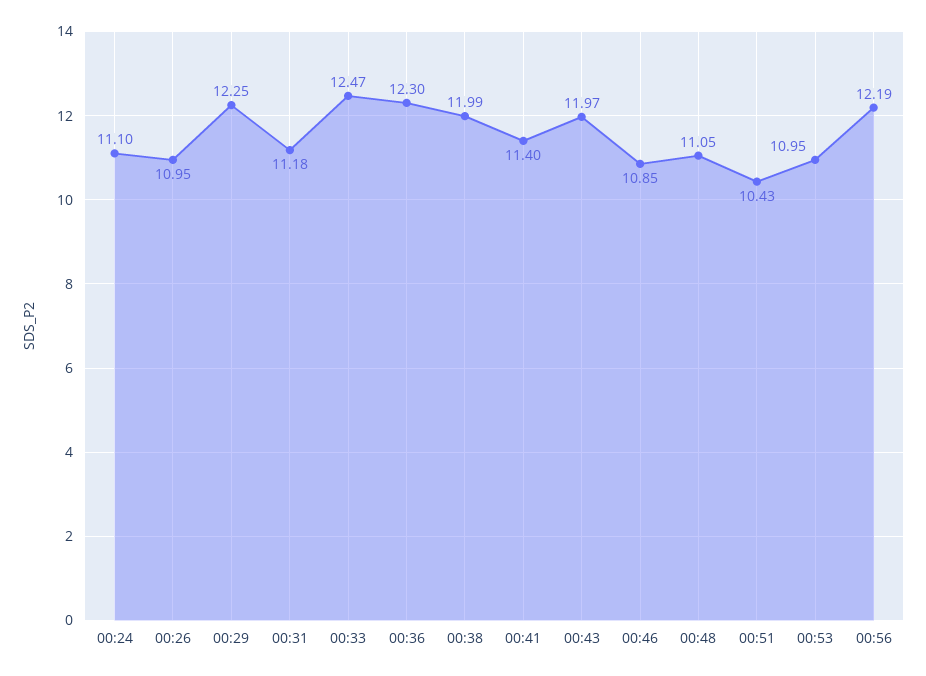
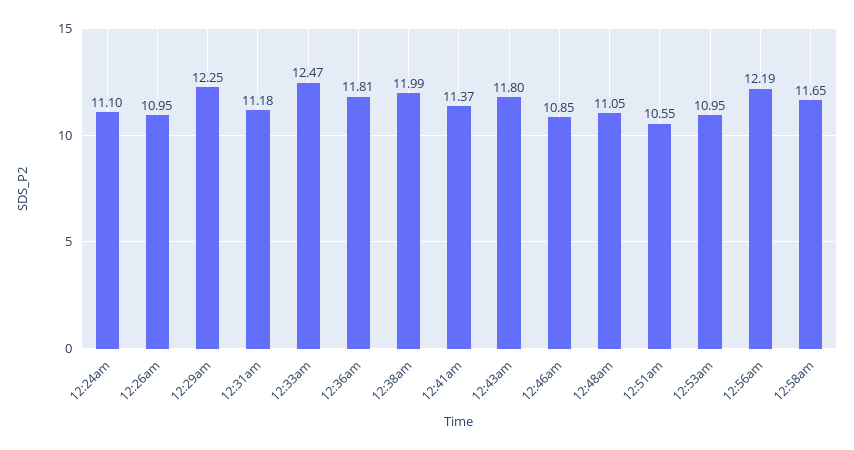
00:36: 12.3 -> 11.81
00:41: 11.4 -> 11.37
00:43: 11.97 -> 11.8
00:51: 10.43 -> 10.55
12:58am: none -> 11.65

